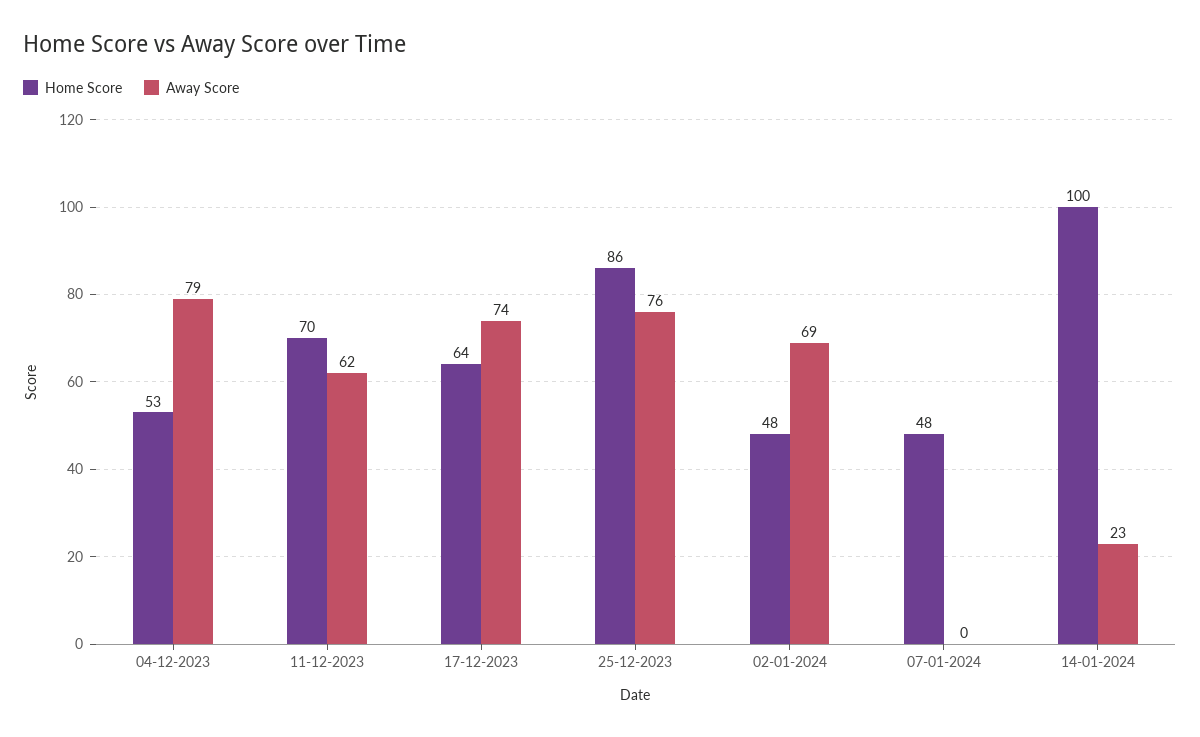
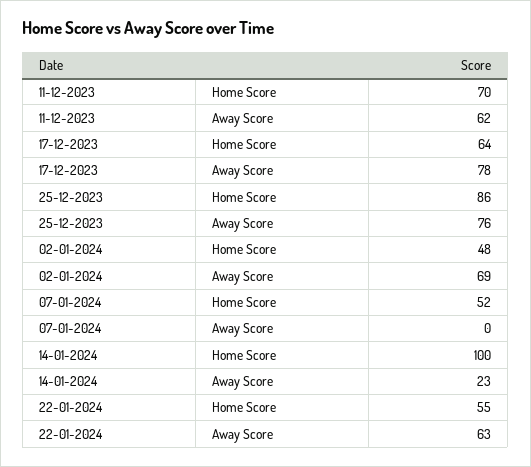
Home Score, 04-12-2023: 53 -> none
Away Score, 04-12-2023: 79 -> none
Away Score, 17-12-2023: 74 -> 78
Home Score, 07-01-2024: 48 -> 52
Home Score, 22-01-2024: none -> 55
Away Score, 22-01-2024: none -> 63

